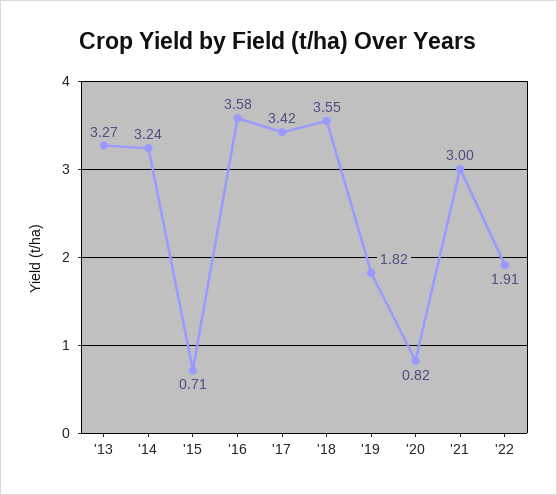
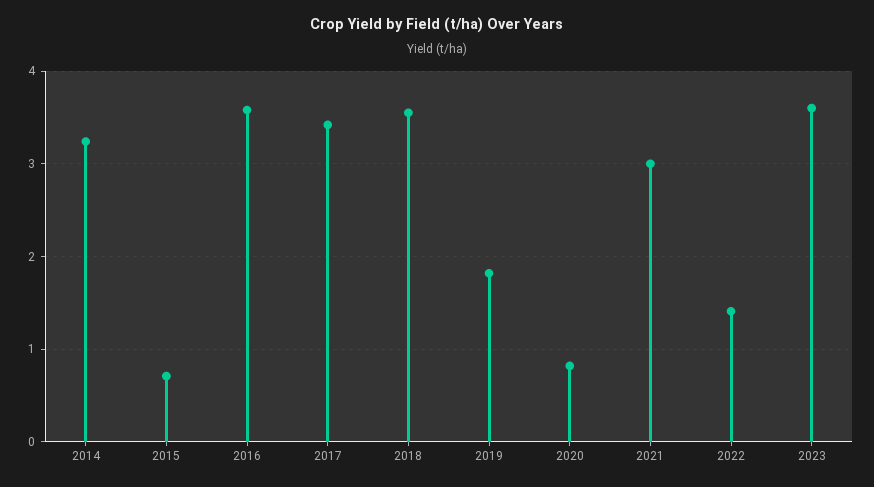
'13: 3.27 -> none
'22: 1.91 -> 1.4
2023: none -> 3.6

